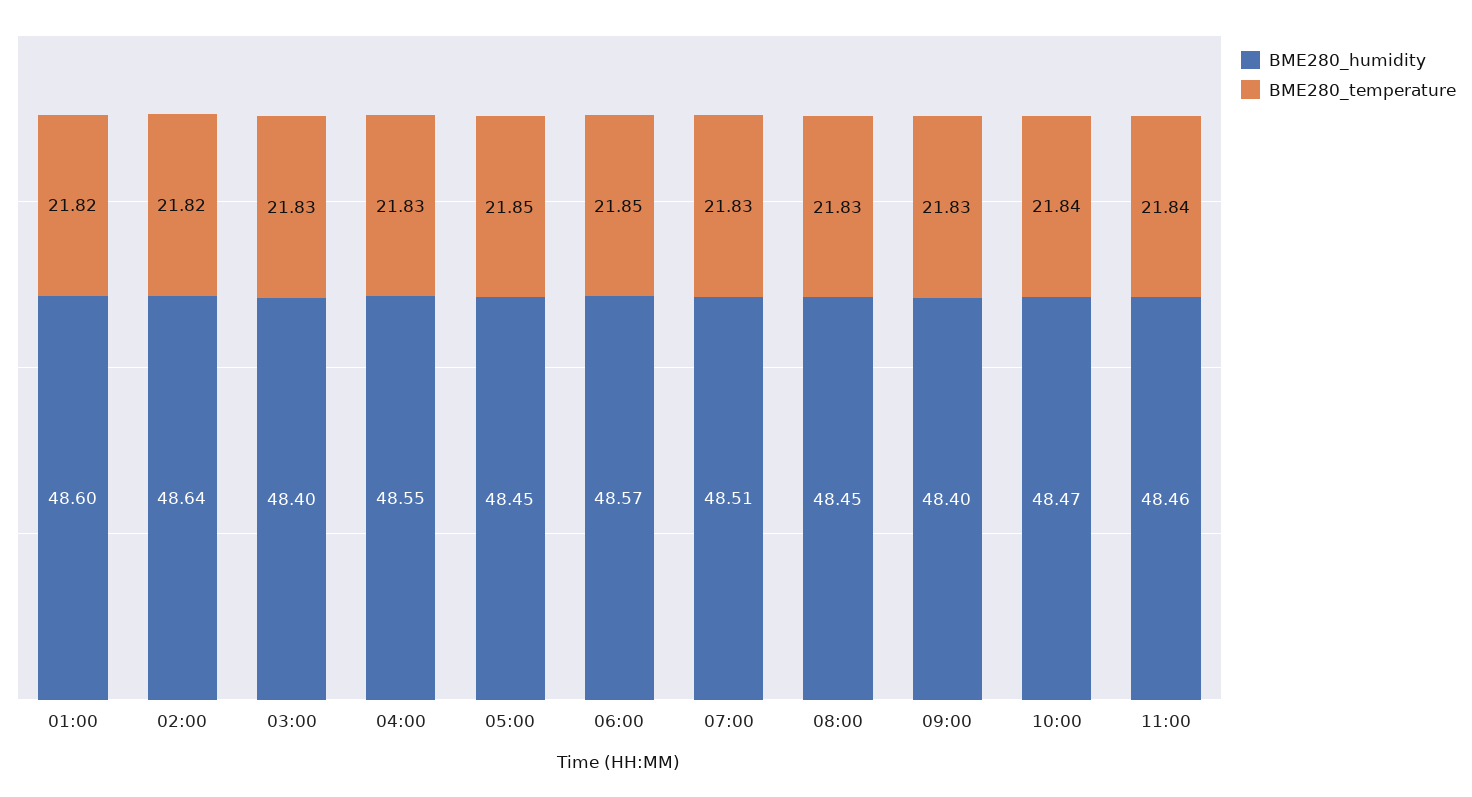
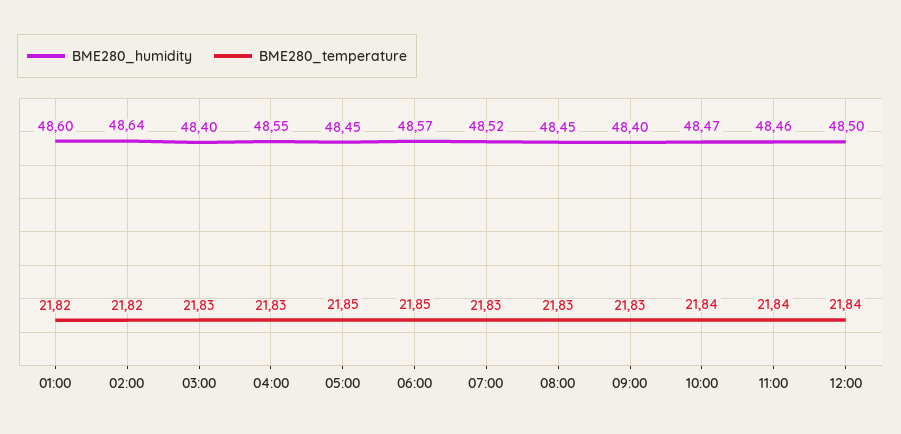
BME280_humidity, 07:00: 48.51 -> 48.52
BME280_humidity, 12:00: none -> 48.5
BME280_temperature, 12:00: none -> 21.84

